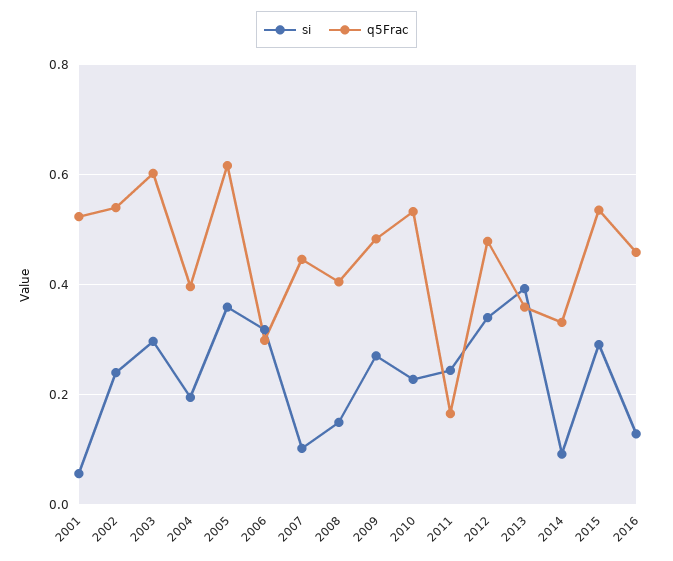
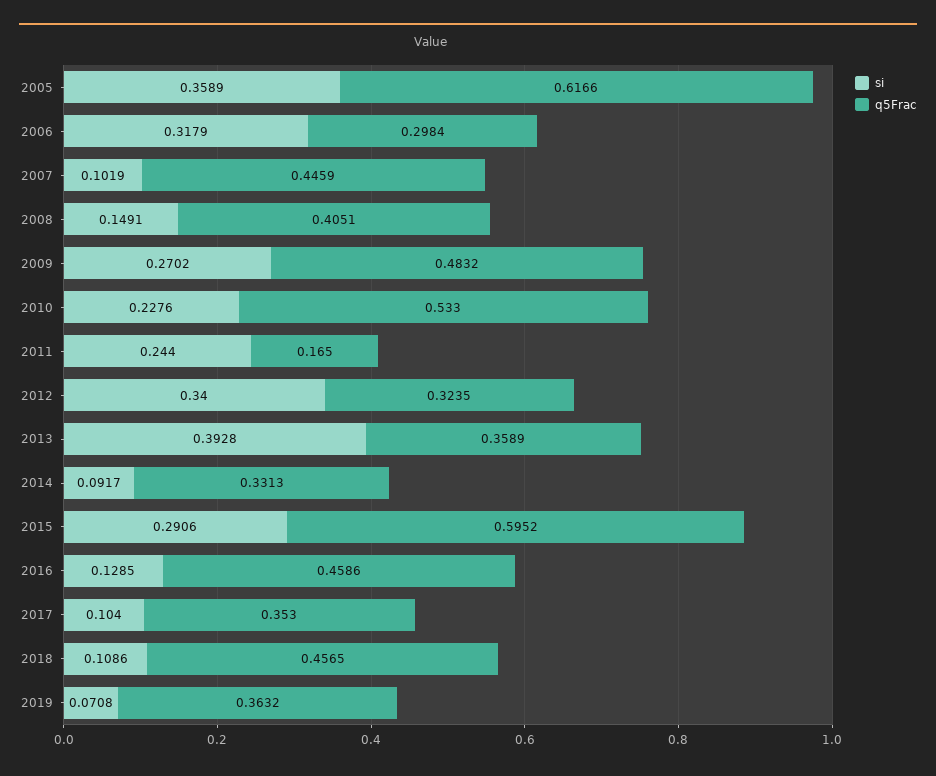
si, 2001: 0.06 -> none
q5Frac, 2001: 0.52 -> none
si, 2002: 0.24 -> none
q5Frac, 2002: 0.54 -> none
si, 2003: 0.3 -> none
q5Frac, 2003: 0.6 -> none
si, 2004: 0.2 -> none
q5Frac, 2004: 0.4 -> none
q5Frac, 2012: 0.48 -> 0.3235
q5Frac, 2015: 0.54 -> 0.5952
si, 2017: none -> 0.104
q5Frac, 2017: none -> 0.353
si, 2018: none -> 0.1086
q5Frac, 2018: none -> 0.4565
si, 2019: none -> 0.0708
q5Frac, 2019: none -> 0.3632

